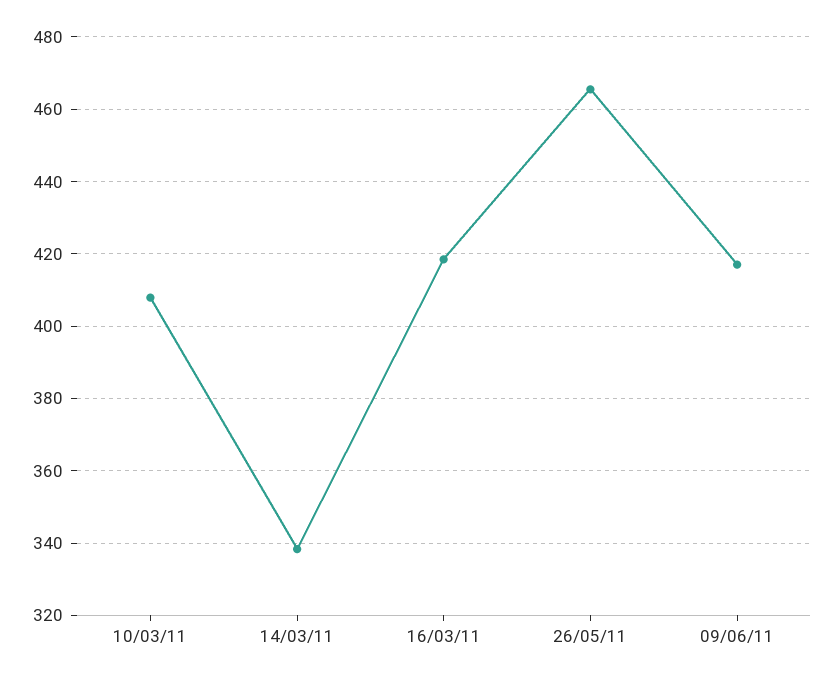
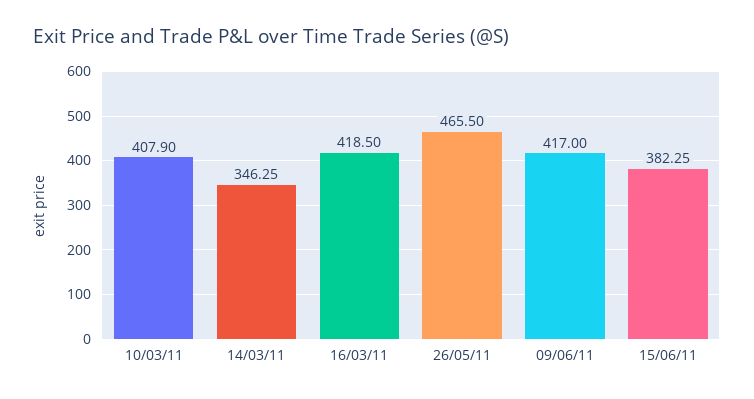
14/03/11: 338 -> 346.25
15/06/11: none -> 382.25

